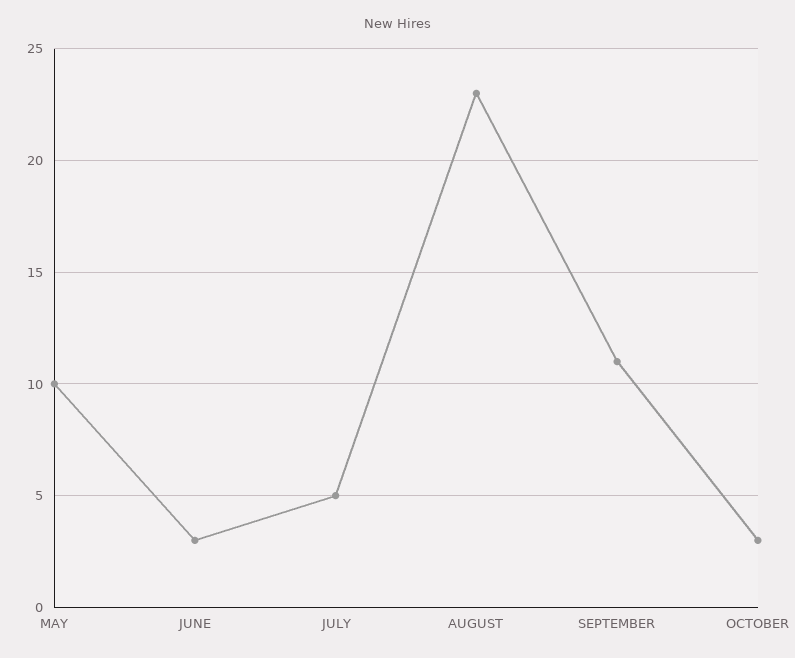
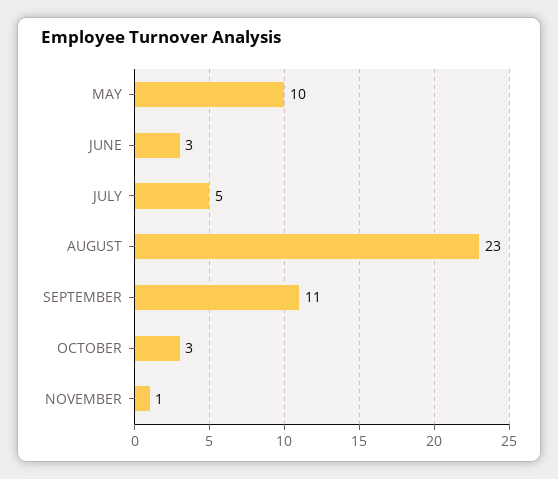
NOVEMBER: none -> 1

